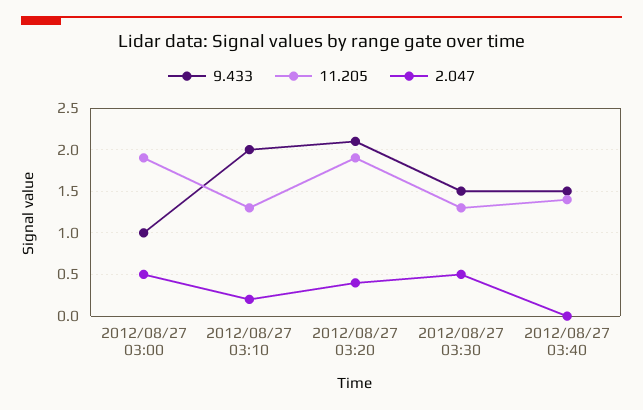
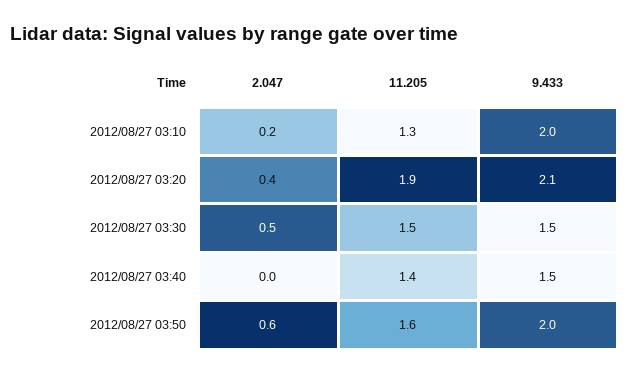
9.433, 2012/08/27 03:00: 1 -> none
11.205, 2012/08/27 03:00: 1.9 -> none
2.047, 2012/08/27 03:00: 0.5 -> none
11.205, 2012/08/27 03:30: 1.3 -> 1.5
2.047, 2012/08/27 03:50: none -> 0.6
11.205, 2012/08/27 03:50: none -> 1.6
9.433, 2012/08/27 03:50: none -> 2

